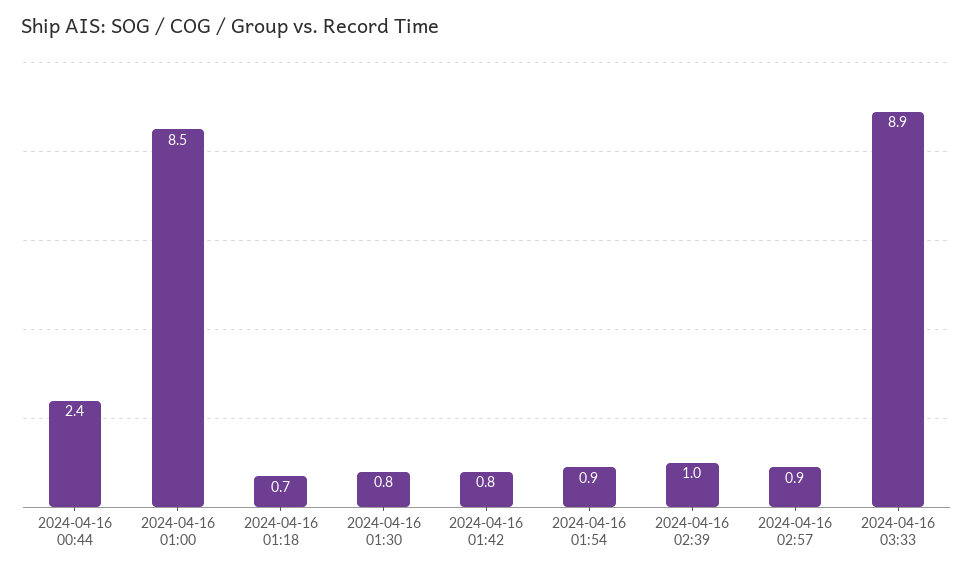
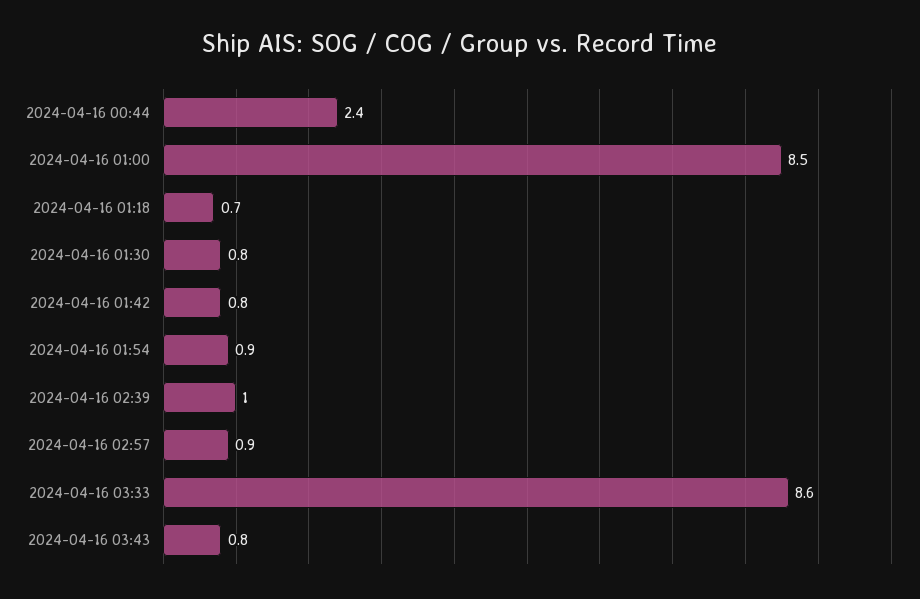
2024-04-16 03:33: 8.9 -> 8.6
2024-04-16 03:43: none -> 0.8

